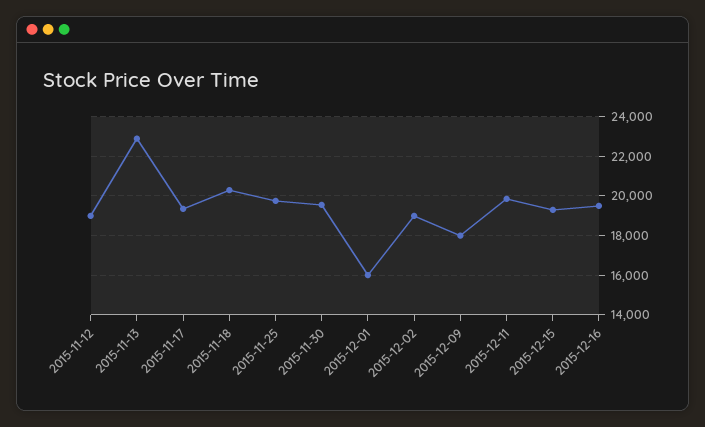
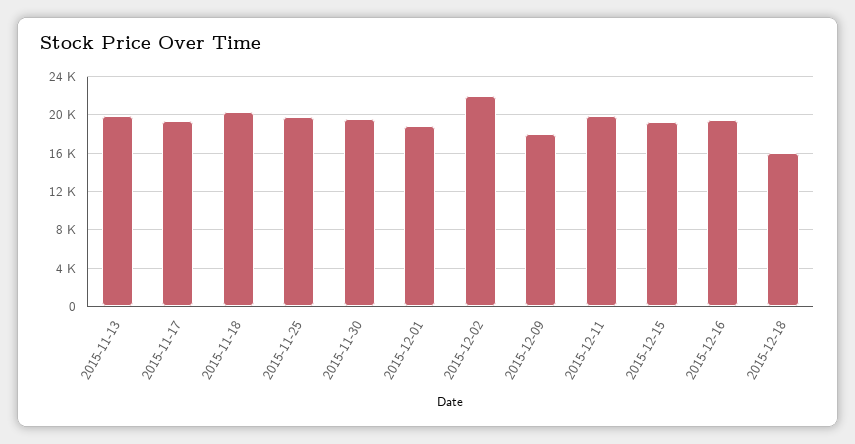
2015-11-12: 19000 -> none
2015-11-13: 23000 -> 20000
2015-12-01: 16000 -> 19000
2015-12-02: 19000 -> 22000
2015-12-18: none -> 16000

